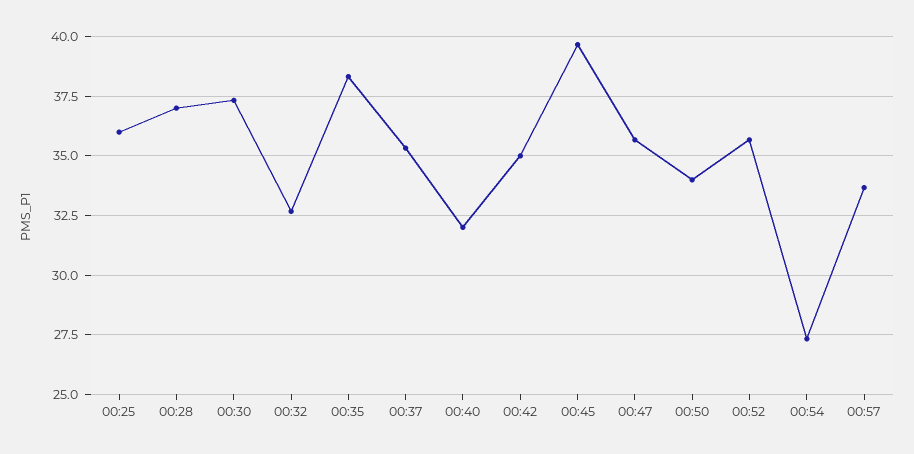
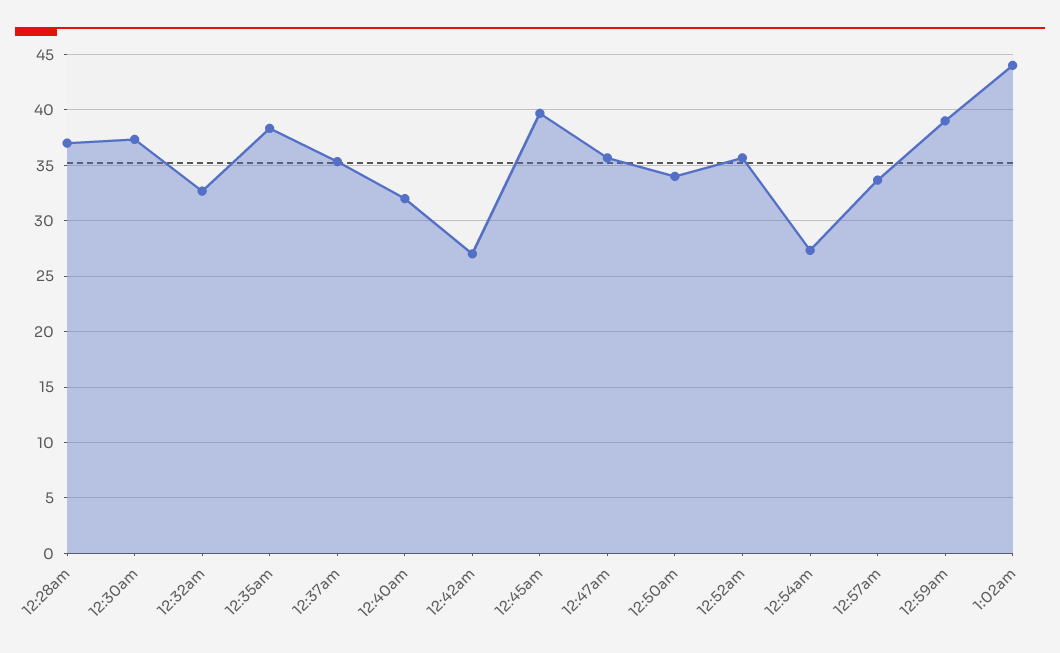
00:25: 36 -> none
00:42: 35 -> 27
12:59am: none -> 39
1:02am: none -> 44

